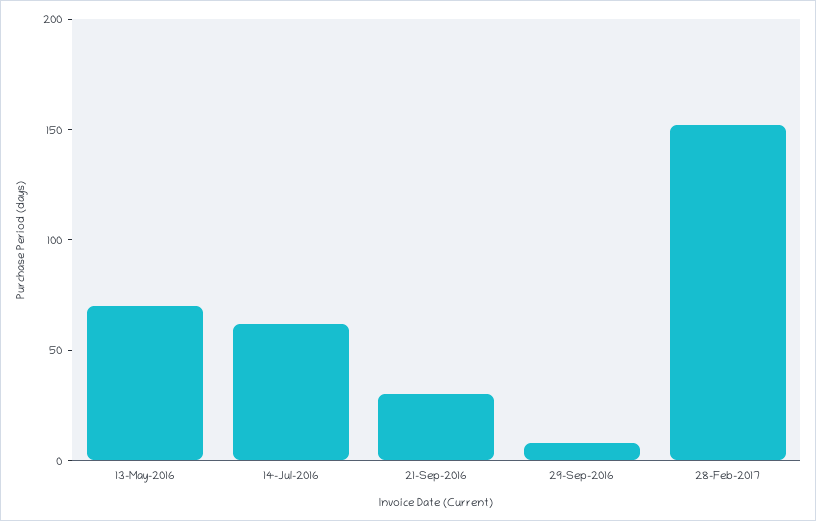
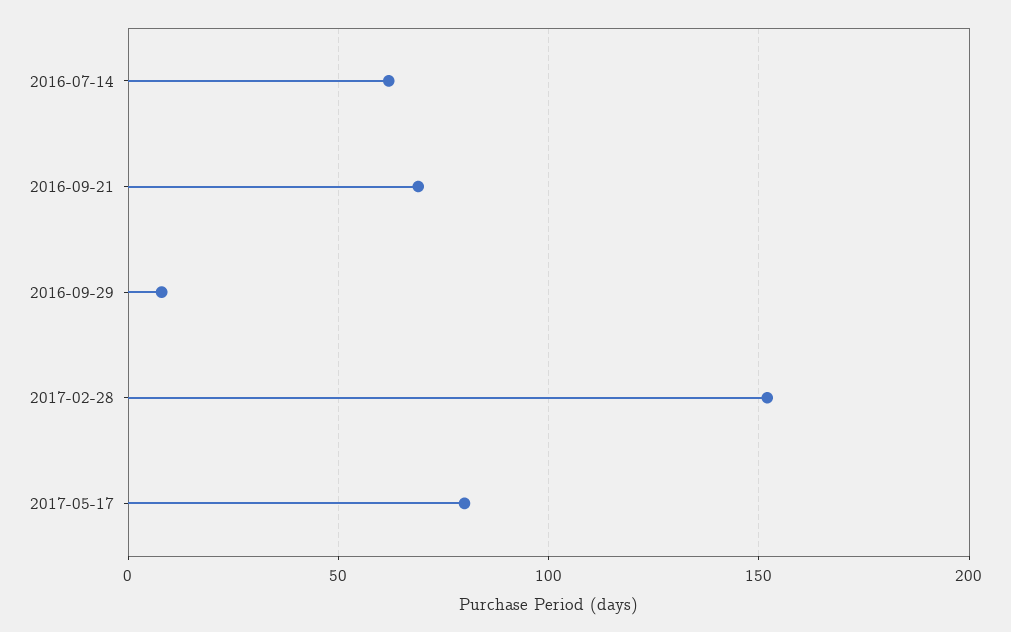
13-May-2016: 70 -> none
21-Sep-2016: 30 -> 70
2017-05-17: none -> 80

